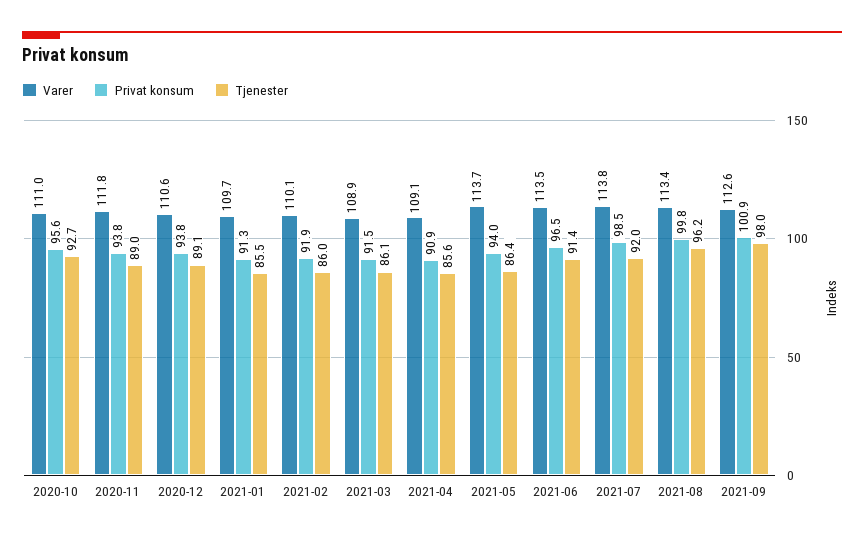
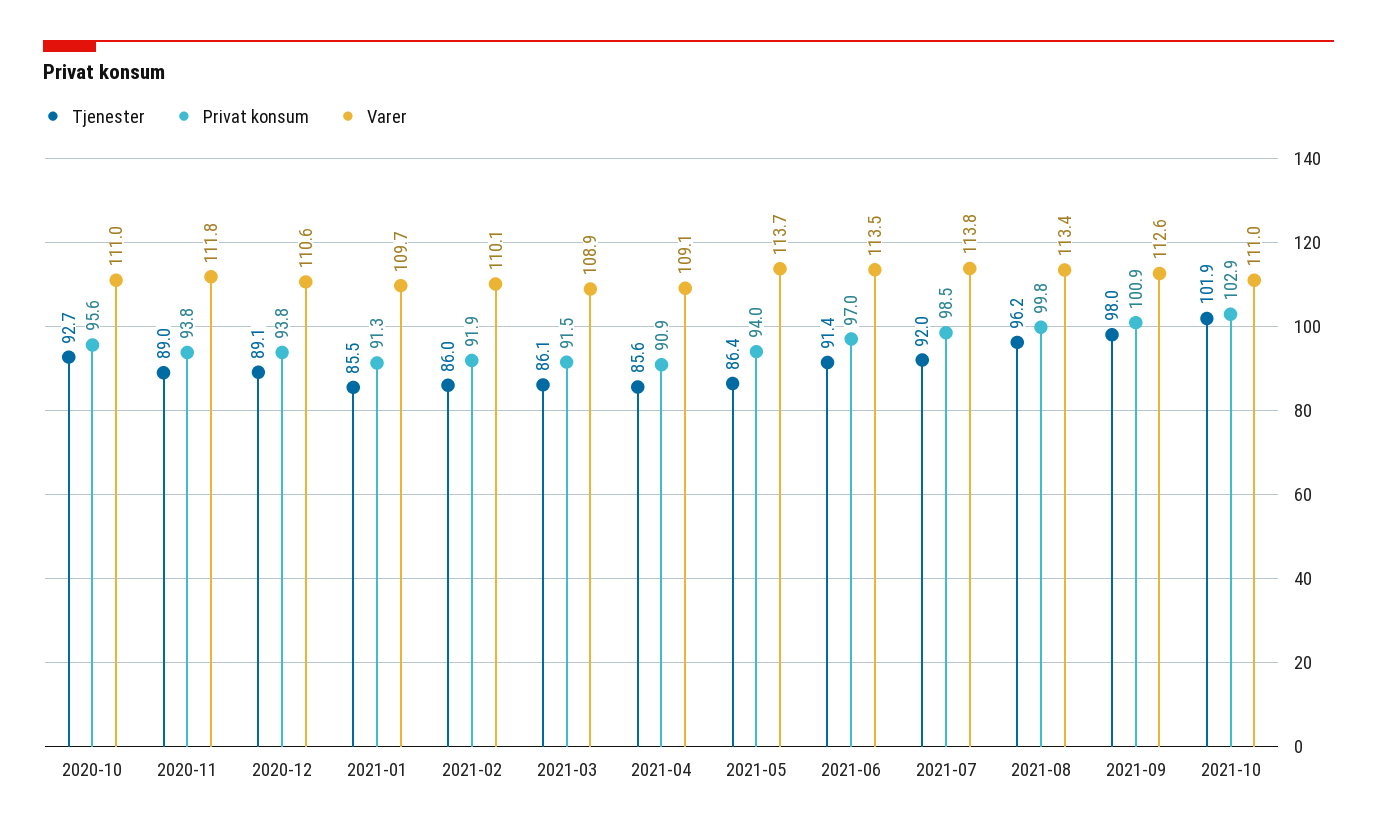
Privat konsum, 2021-06: 96.5 -> 97
Tjenester, 2021-10: none -> 101.9
Privat konsum, 2021-10: none -> 102.9
Varer, 2021-10: none -> 111

